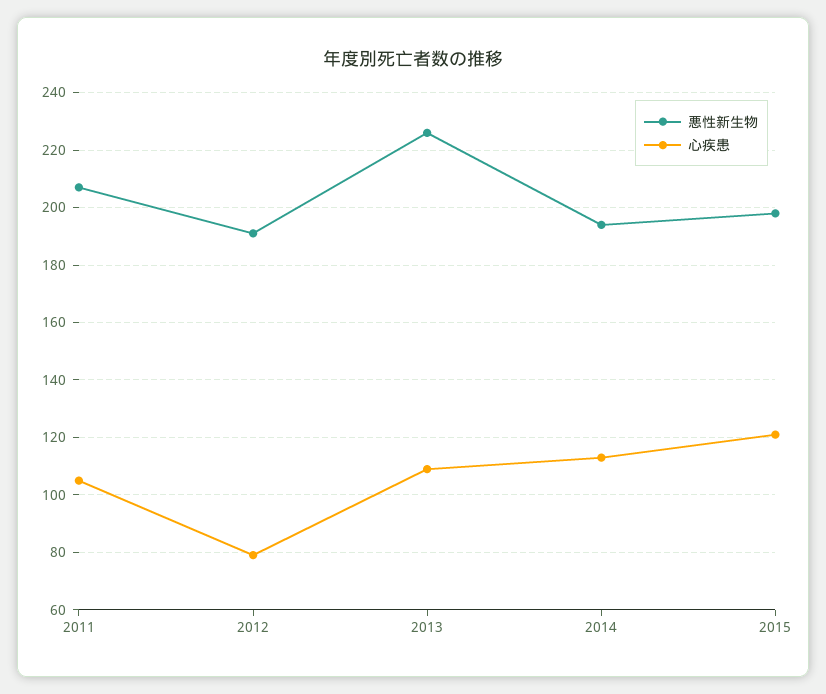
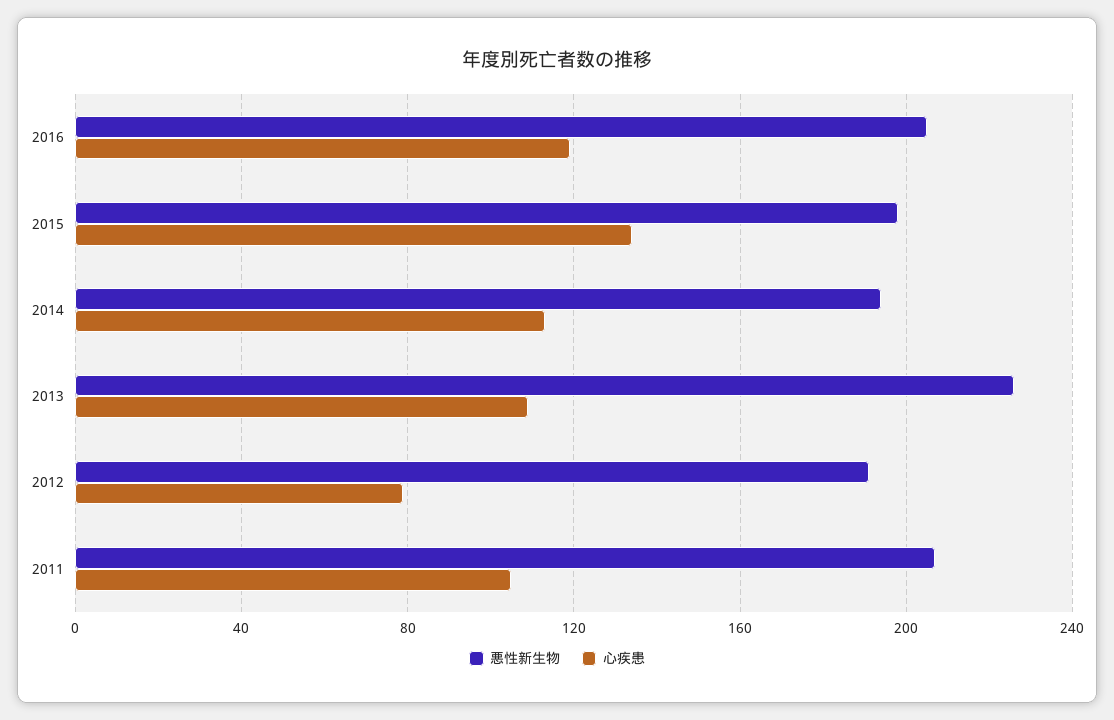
心疾患, 2015: 120 -> 135
悪性新生物, 2016: none -> 205
心疾患, 2016: none -> 120

